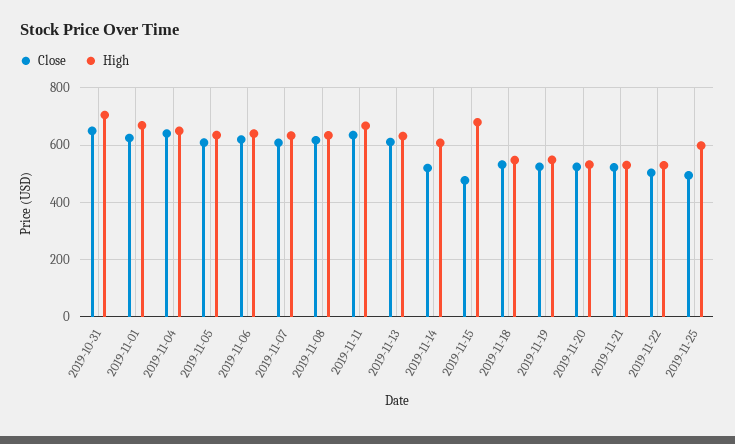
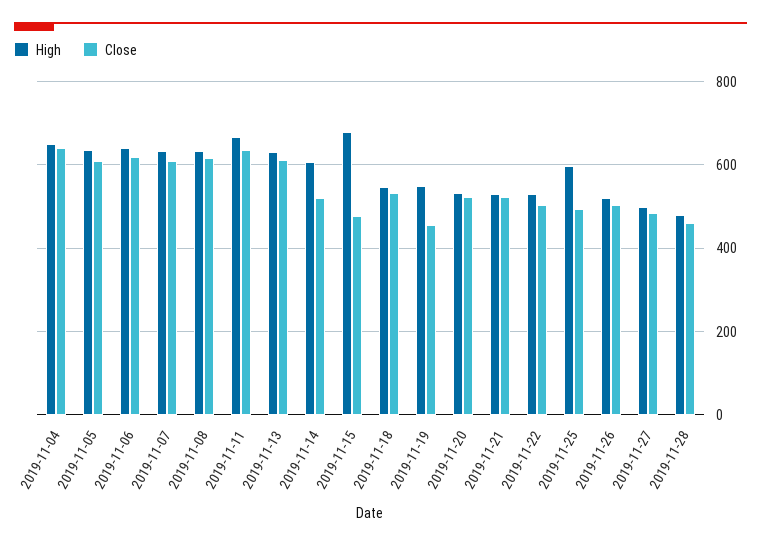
Close, 2019-10-31: 650 -> none
High, 2019-10-31: 700 -> none
Close, 2019-11-01: 625 -> none
High, 2019-11-01: 675 -> none
Close, 2019-11-19: 525 -> 460
High, 2019-11-26: none -> 520
Close, 2019-11-26: none -> 500
High, 2019-11-27: none -> 500
Close, 2019-11-27: none -> 480
High, 2019-11-28: none -> 480
Close, 2019-11-28: none -> 460

